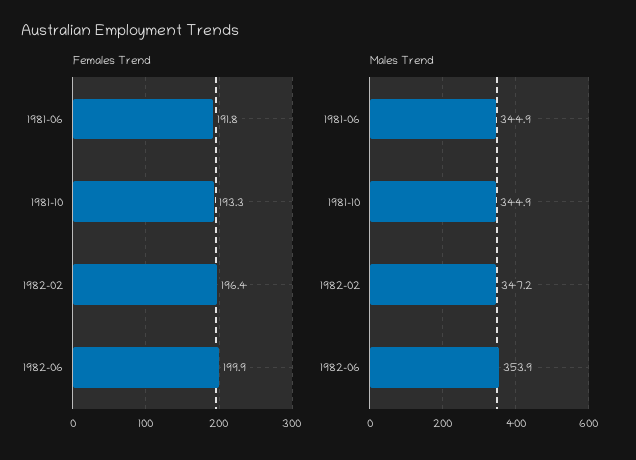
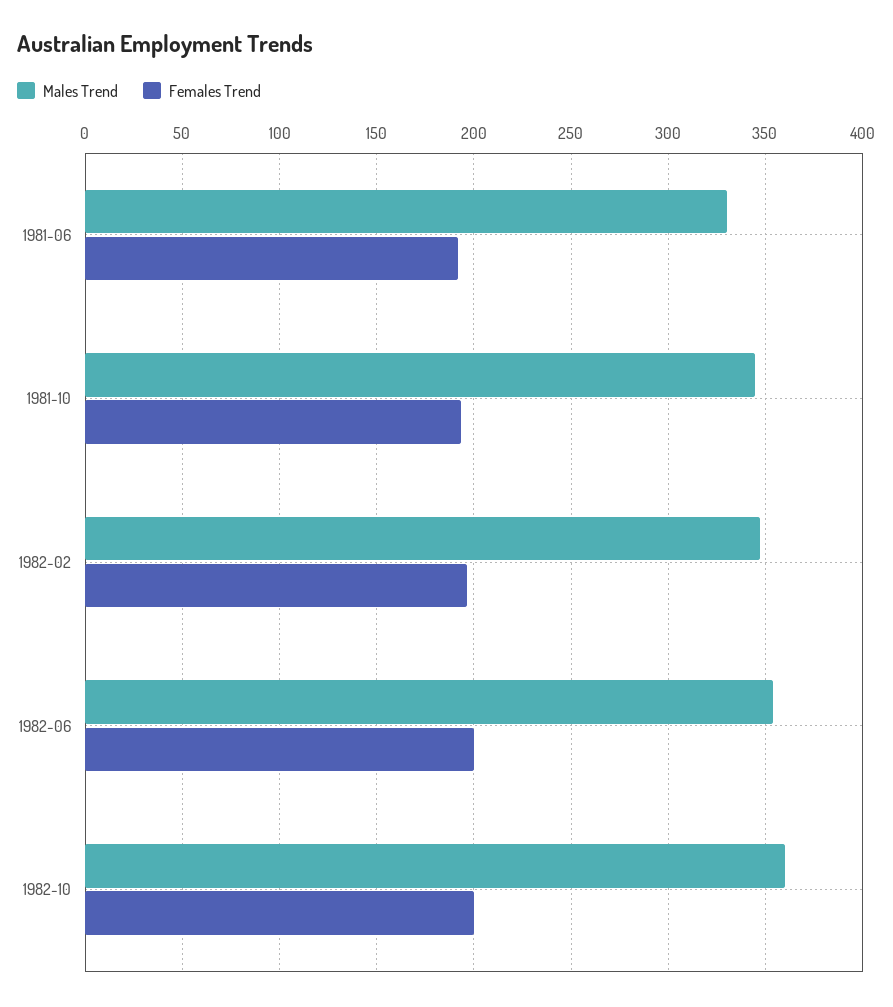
Males Trend, 1981-06: 344.9 -> 330
Males Trend, 1982-10: none -> 360
Females Trend, 1982-10: none -> 200

